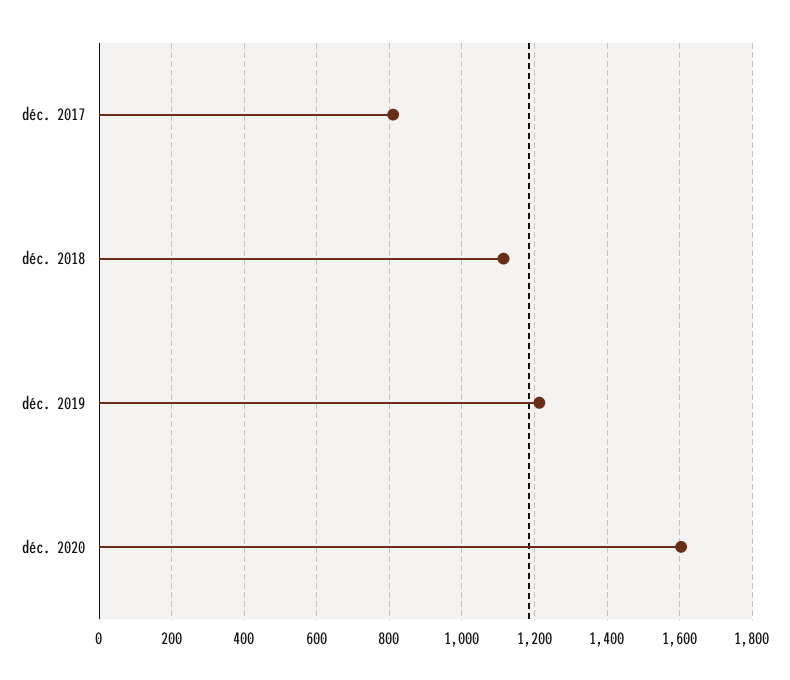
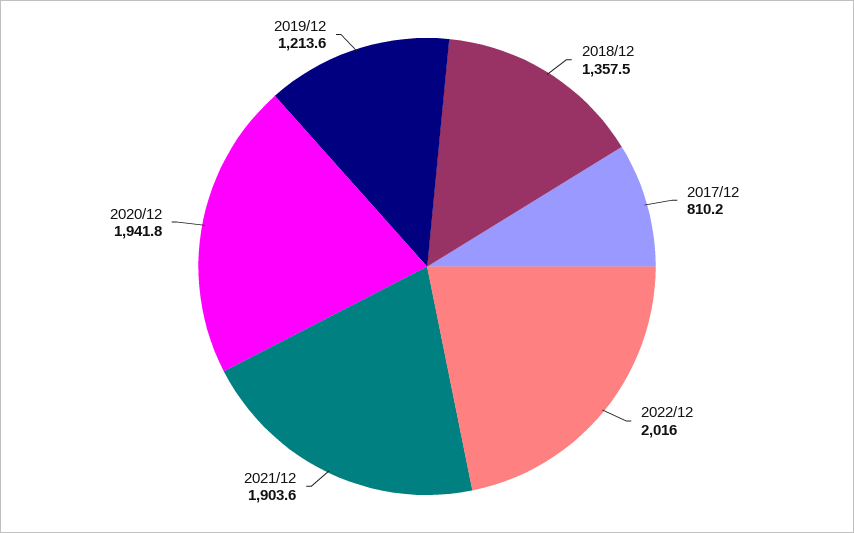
déc. 2018: 1120 -> 1357.5
déc. 2020: 1600 -> 1941.8
2022/12: none -> 2016
2021/12: none -> 1903.6

